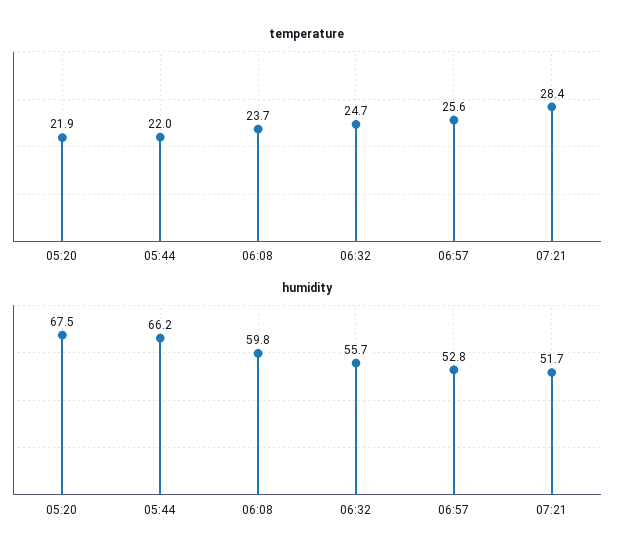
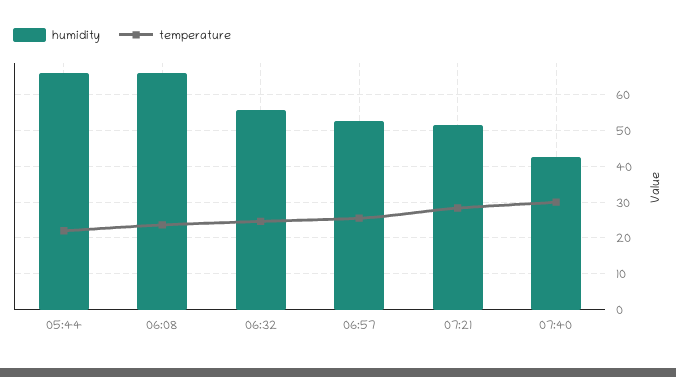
temperature, 05:20: 21.9 -> none
humidity, 05:20: 67.5 -> none
humidity, 06:08: 59.8 -> 66
humidity, 07:40: none -> 42
temperature, 07:40: none -> 30

